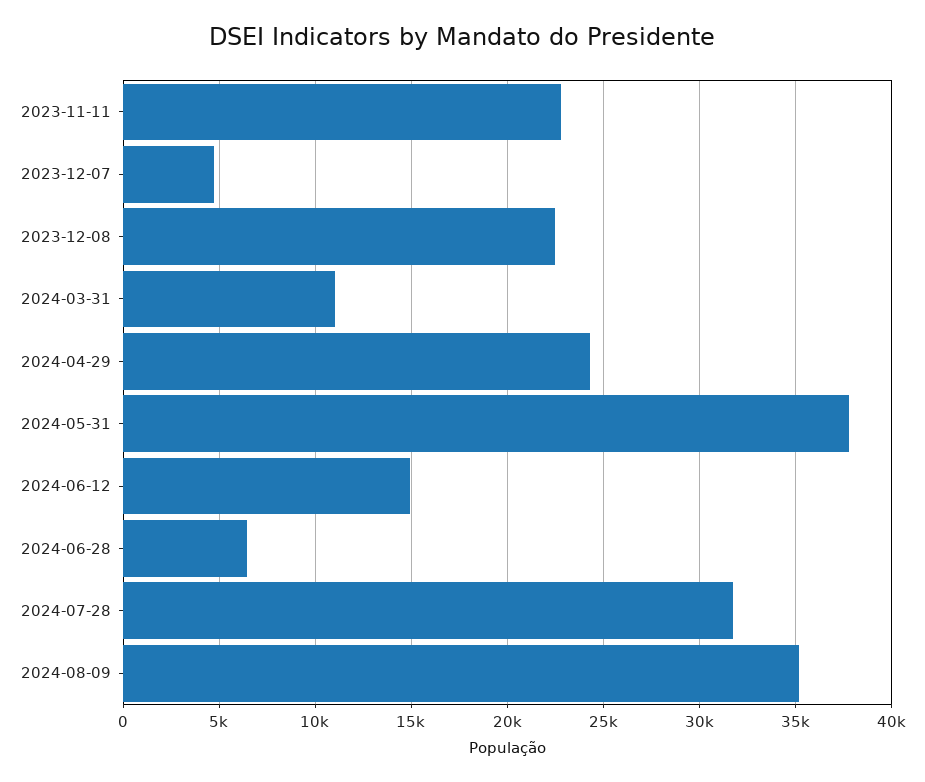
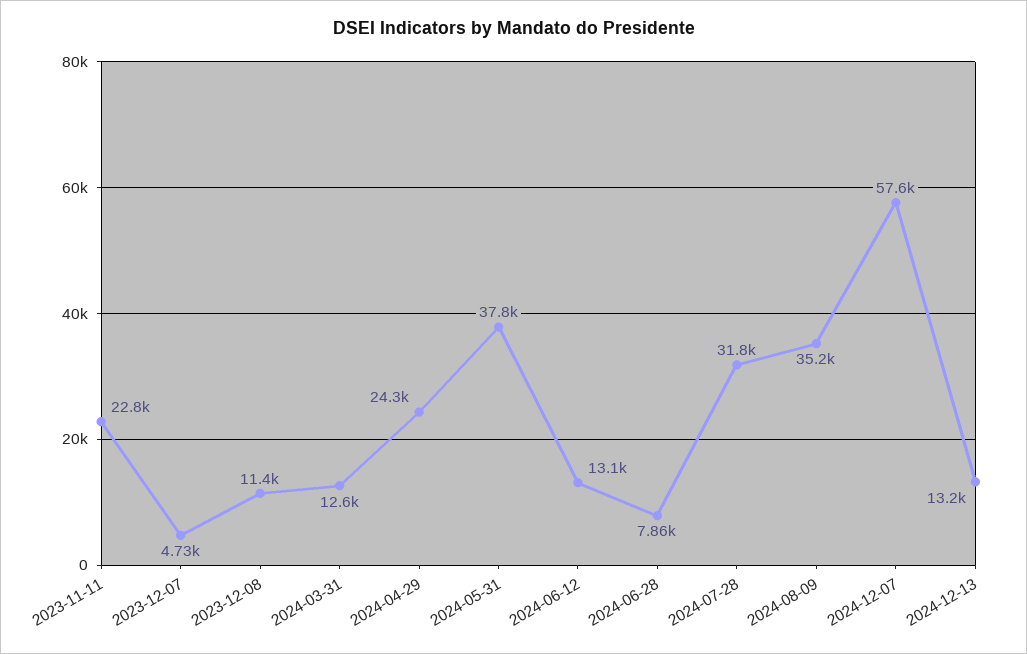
2023-12-08: 22500 -> 11400
2024-03-31: 11000 -> 12600
2024-06-12: 15000 -> 13100
2024-06-28: 6500 -> 7860
2024-12-07: none -> 57600
2024-12-13: none -> 13200

